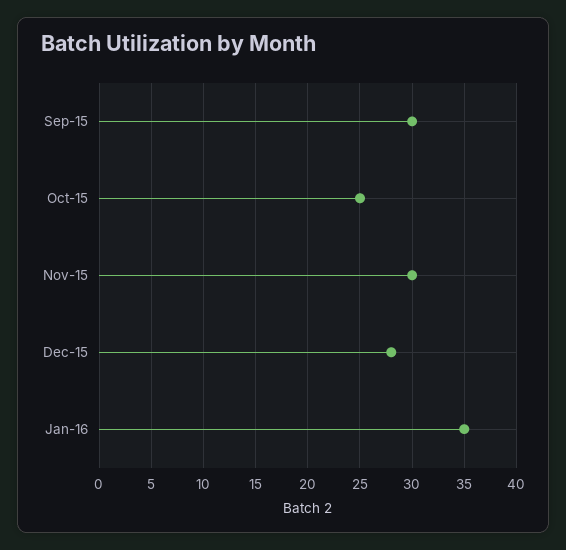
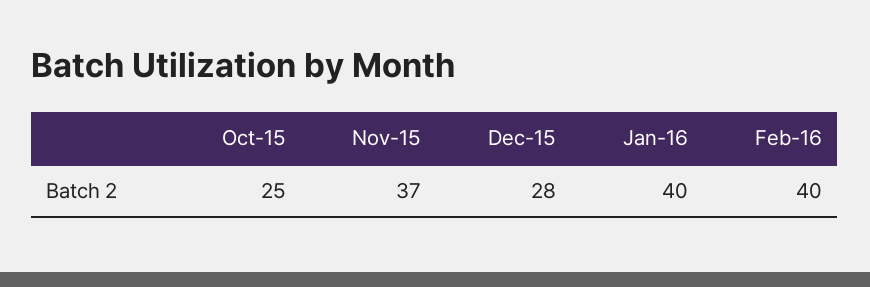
Sep-15: 30 -> none
Nov-15: 30 -> 37
Jan-16: 35 -> 40
Feb-16: none -> 40

